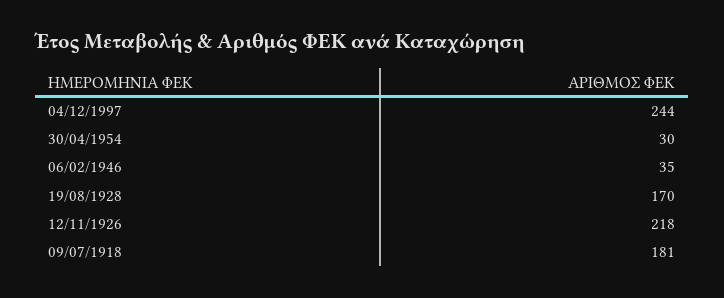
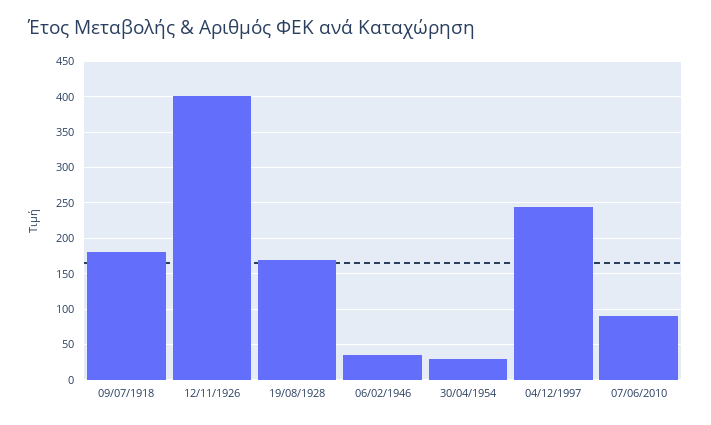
12/11/1926: 218 -> 400
07/06/2010: none -> 90

